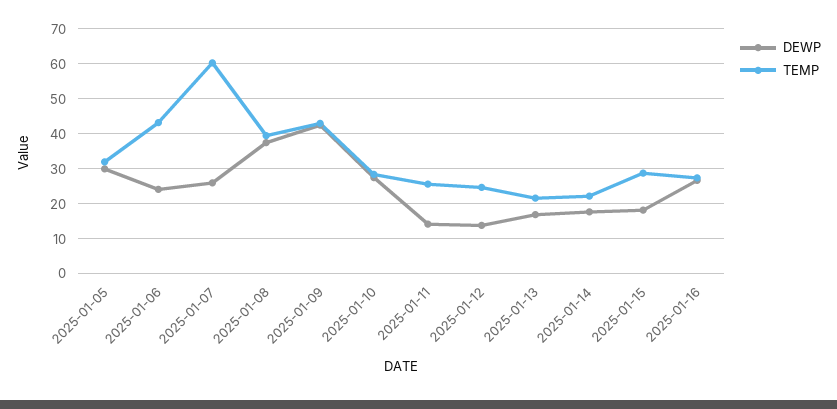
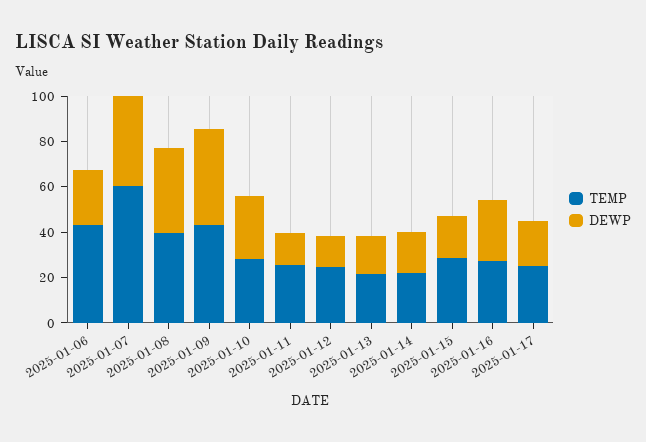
DEWP, 2025-01-05: 30 -> none
TEMP, 2025-01-05: 32 -> none
DEWP, 2025-01-07: 26 -> 40
TEMP, 2025-01-17: none -> 25
DEWP, 2025-01-17: none -> 20

